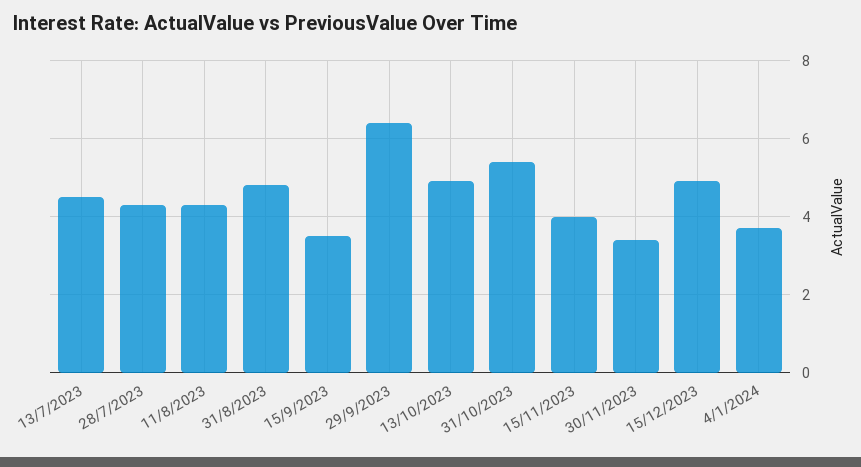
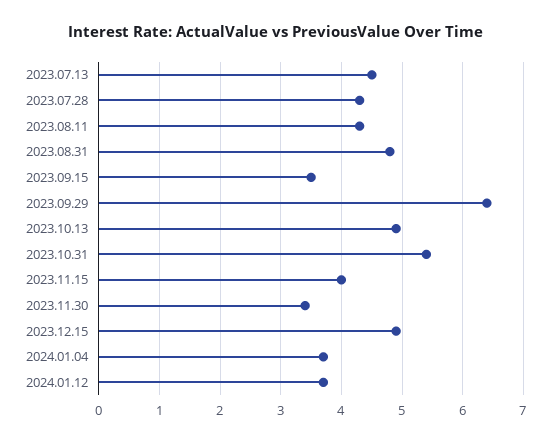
2024.01.12: none -> 3.7

